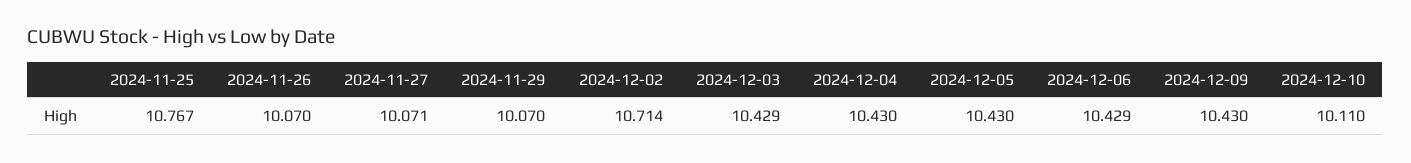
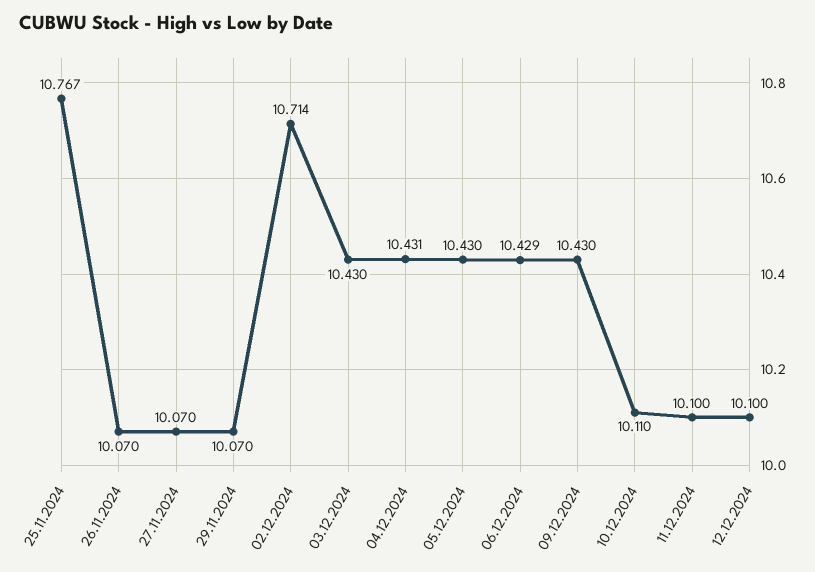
2024-11-27: 10.071 -> 10.07
2024-12-03: 10.429 -> 10.43
2024-12-04: 10.43 -> 10.431
11.12.2024: none -> 10.1
12.12.2024: none -> 10.1

